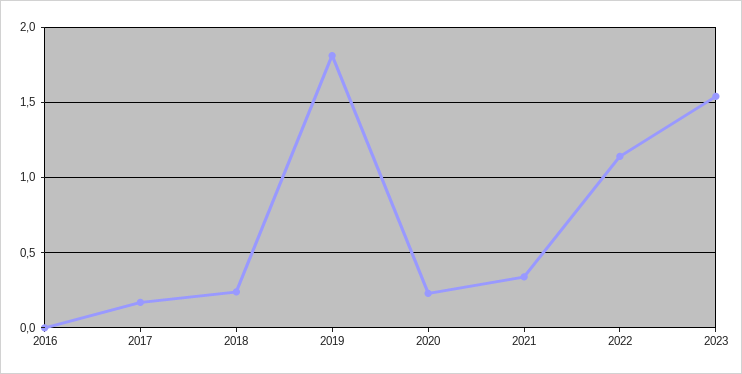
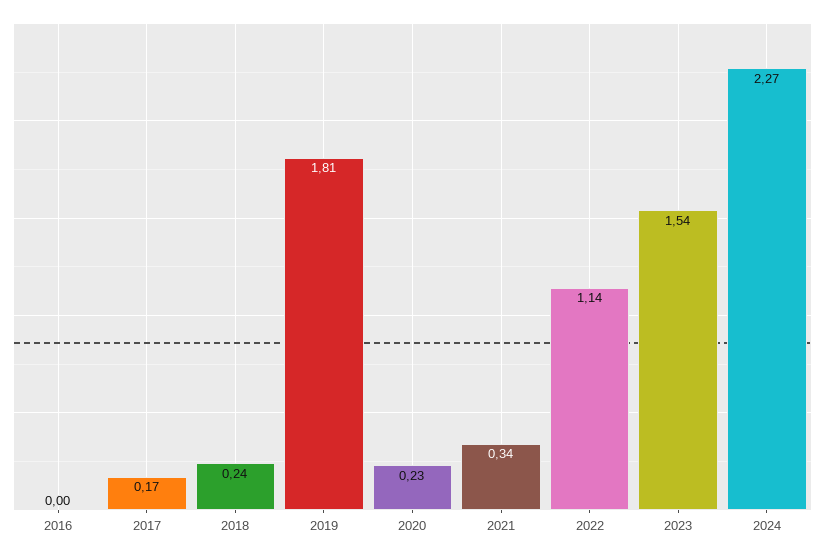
2024: none -> 2.27

